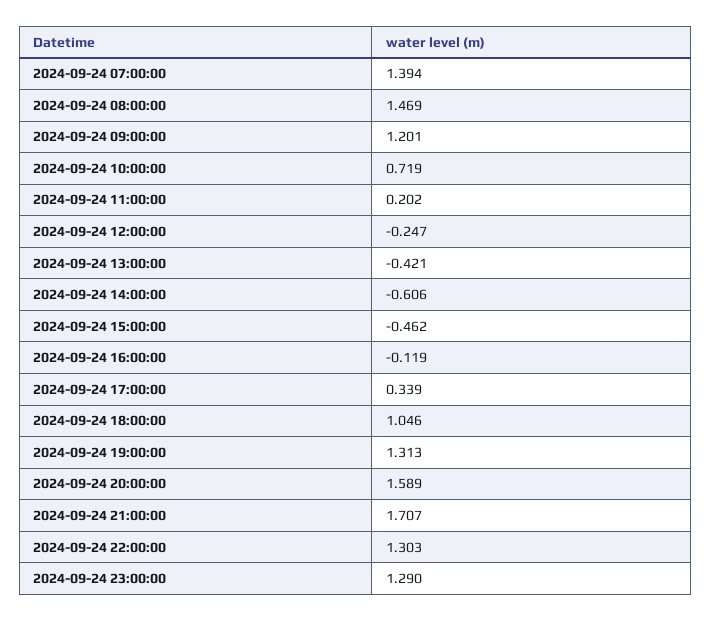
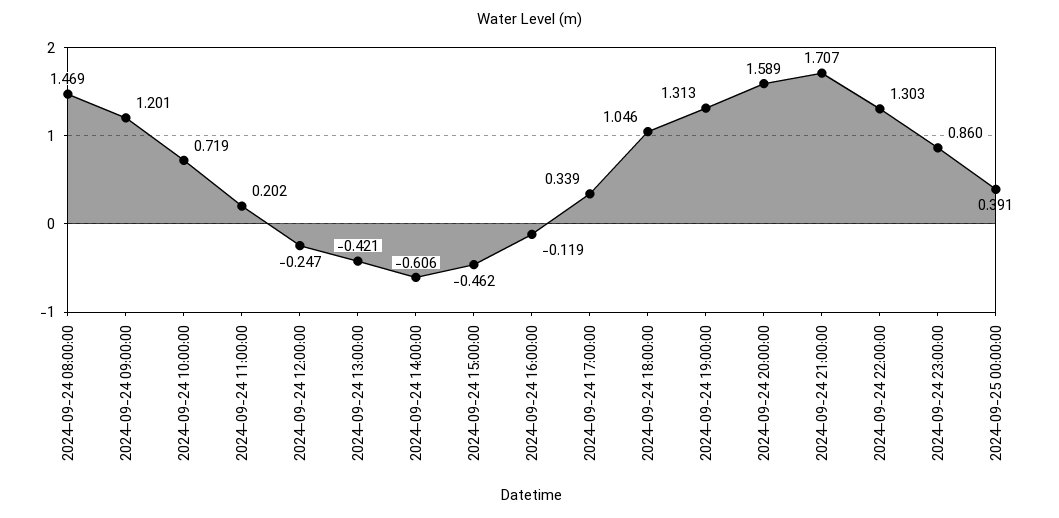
2024-09-24 07:00:00: 1.394 -> none
2024-09-24 23:00:00: 1.29 -> 0.86
2024-09-25 00:00:00: none -> 0.391

